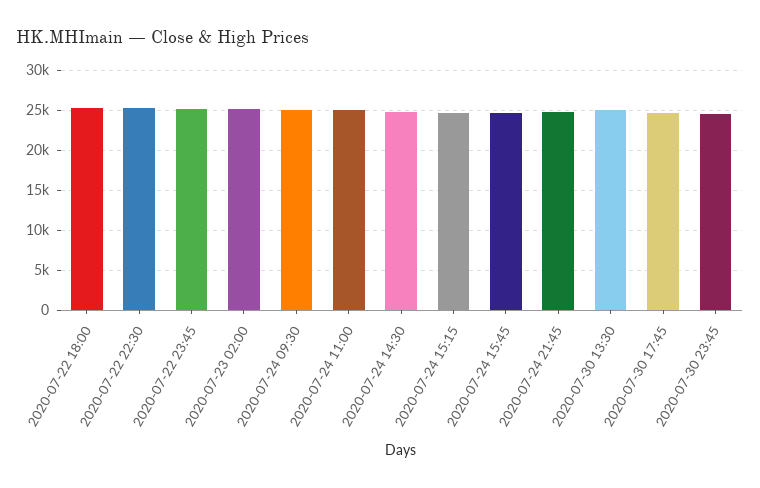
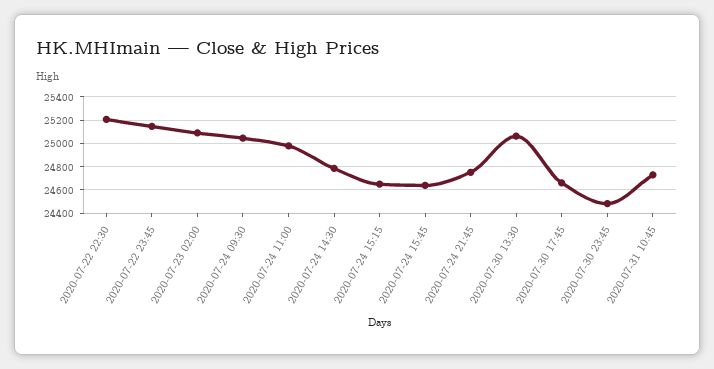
2020-07-22 18:00: 25000 -> none
2020-07-31 10:45: none -> 24700

